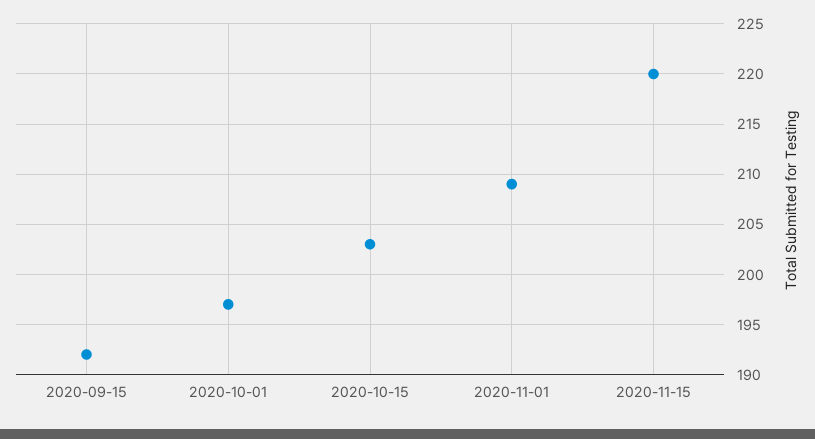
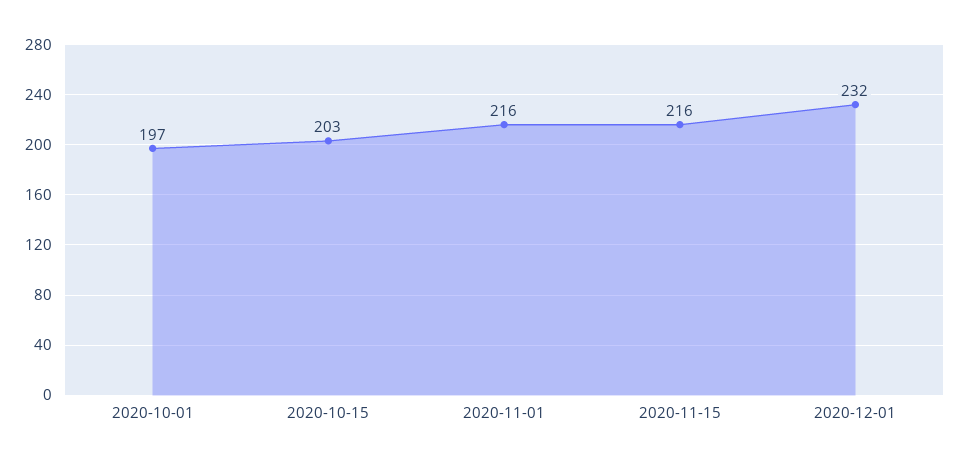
2020-09-15: 192 -> none
2020-11-01: 209 -> 216
2020-11-15: 220 -> 216
2020-12-01: none -> 232

